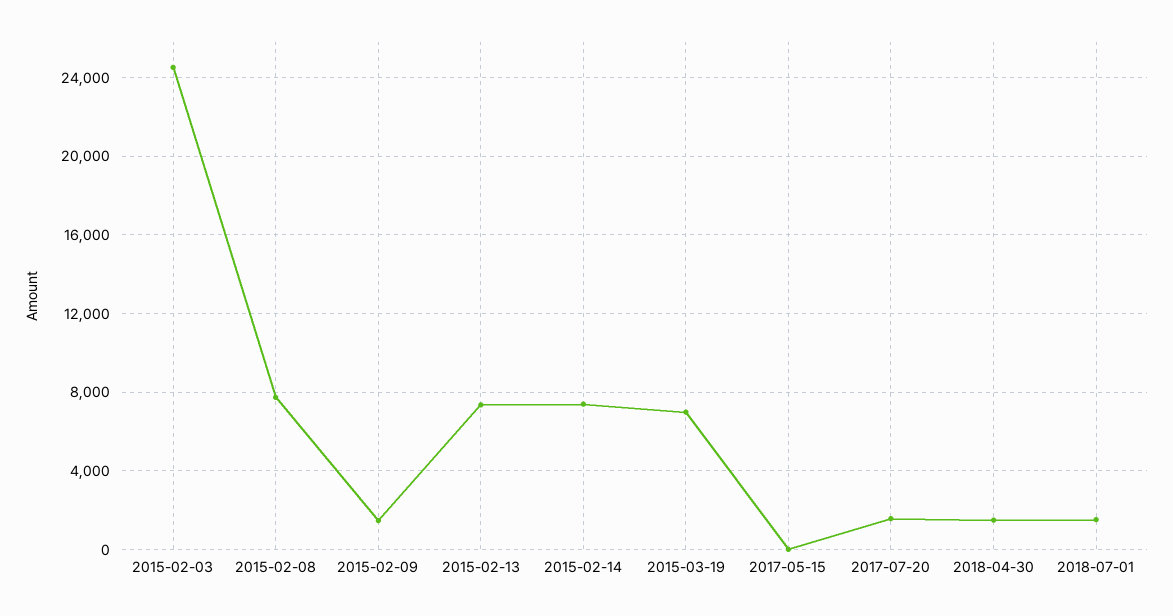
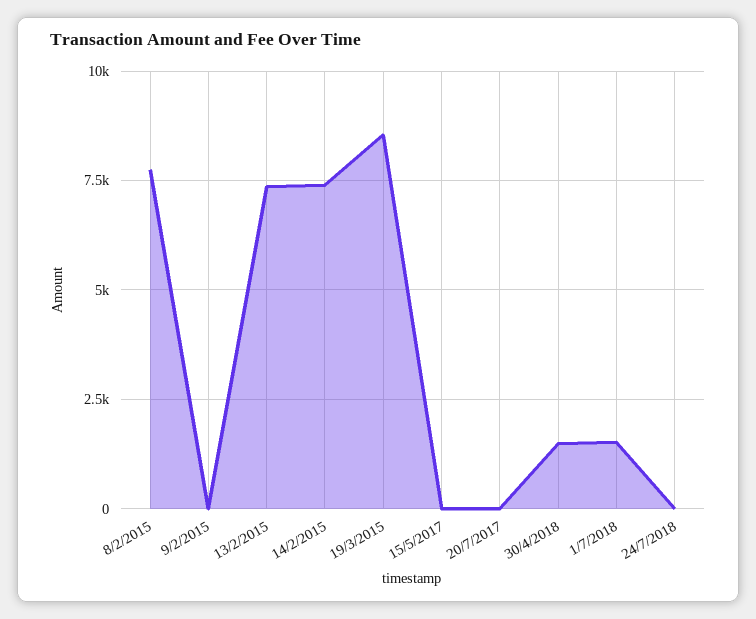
2015-02-03: 24500 -> none
2015-02-09: 1500 -> 0
2015-03-19: 7000 -> 8500
2017-07-20: 1500 -> 0
24/7/2018: none -> 0

